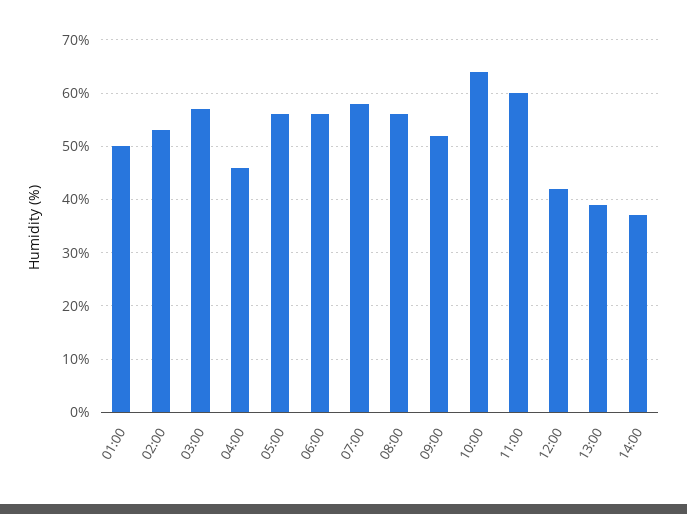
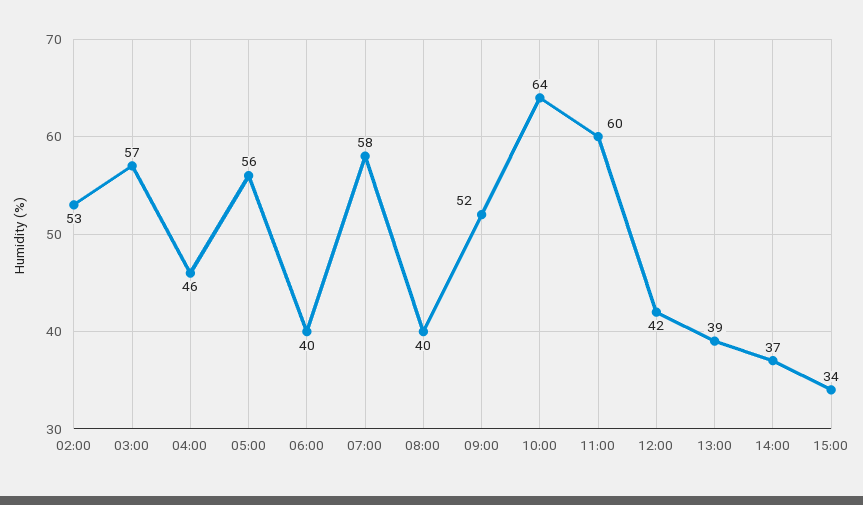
01:00: 50 -> none
06:00: 55 -> 40
08:00: 55 -> 40
15:00: none -> 34

